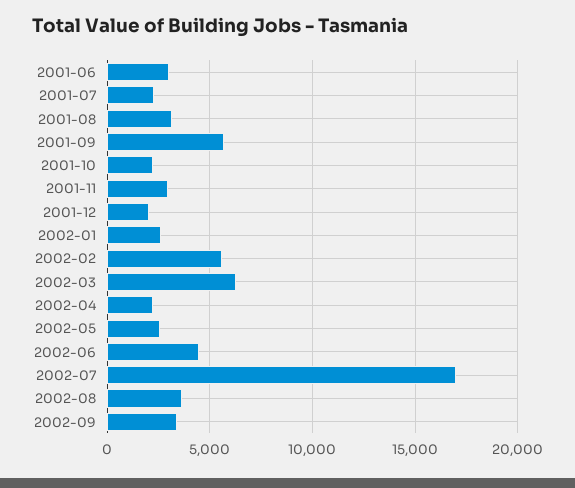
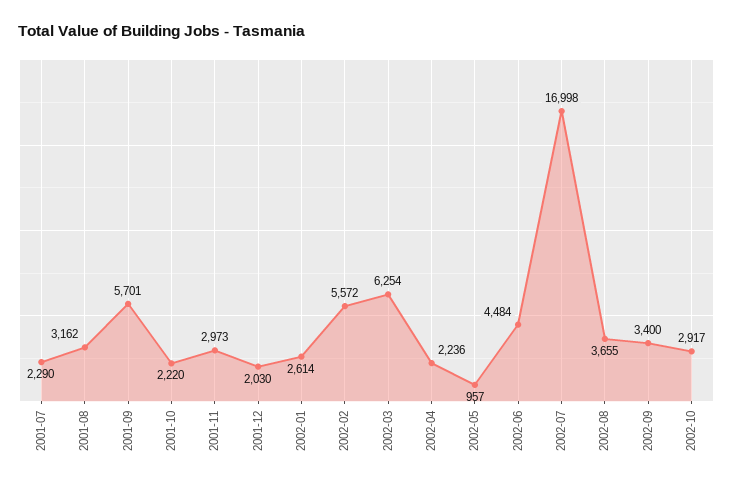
2001-06: 3000 -> none
2002-05: 2500 -> 957
2002-10: none -> 2917

